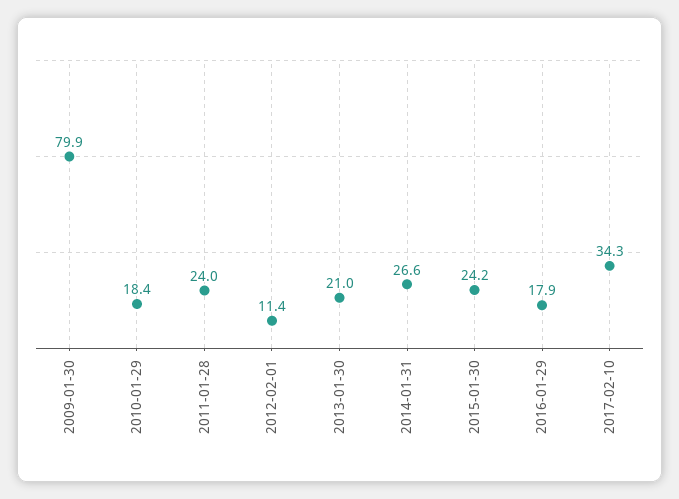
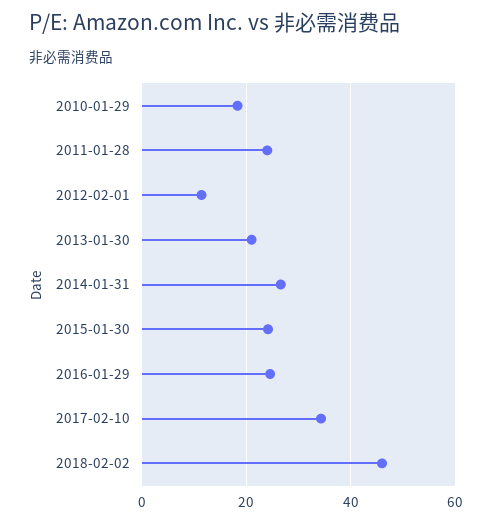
2009-01-30: 79.9 -> none
2016-01-29: 17.9 -> 24
2018-02-02: none -> 46

